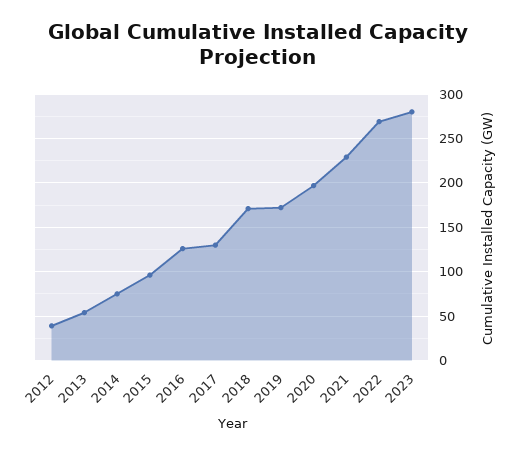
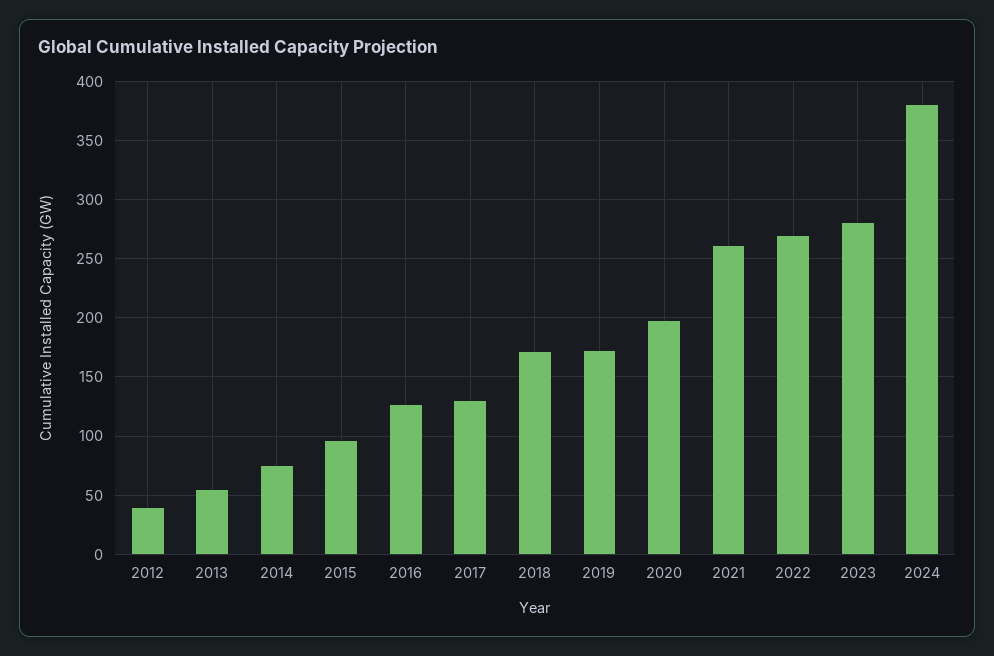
2021: 230 -> 260
2024: none -> 380

